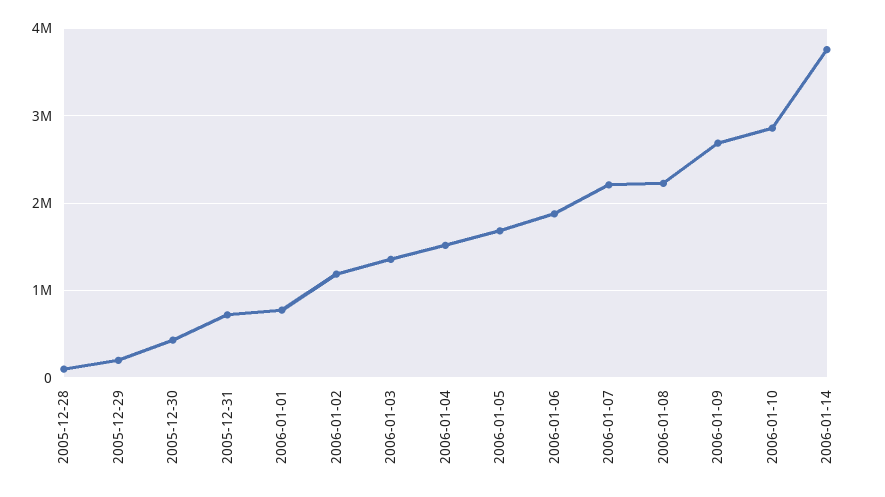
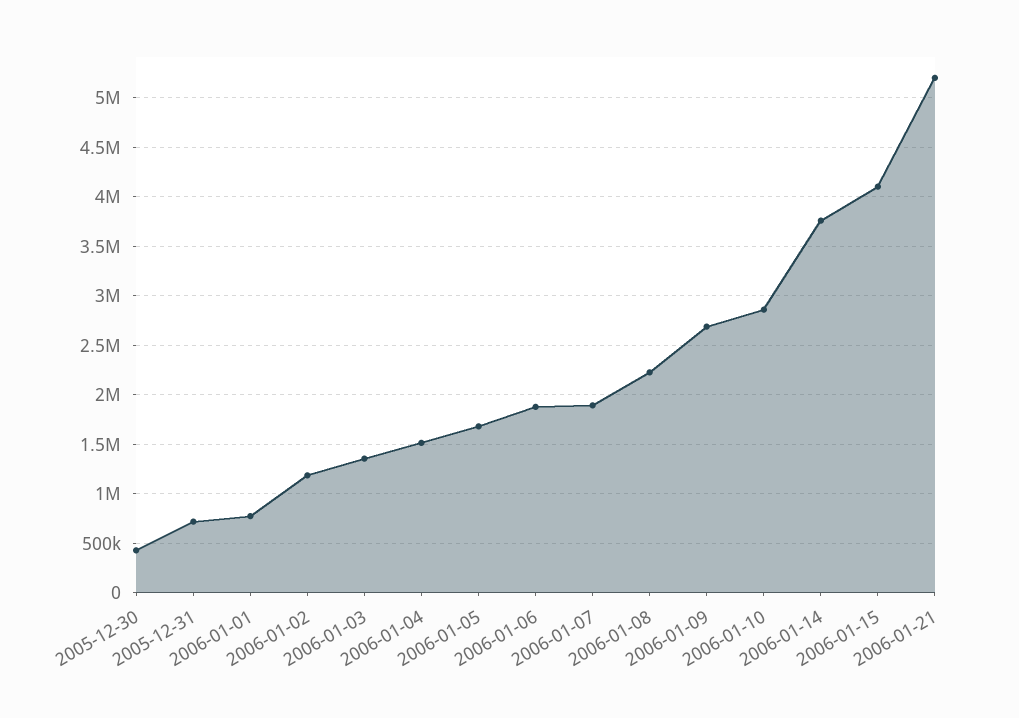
2005-12-28: 100000 -> none
2005-12-29: 200000 -> none
2006-01-07: 2200000 -> 1900000
2006-01-15: none -> 4100000
2006-01-21: none -> 5200000

